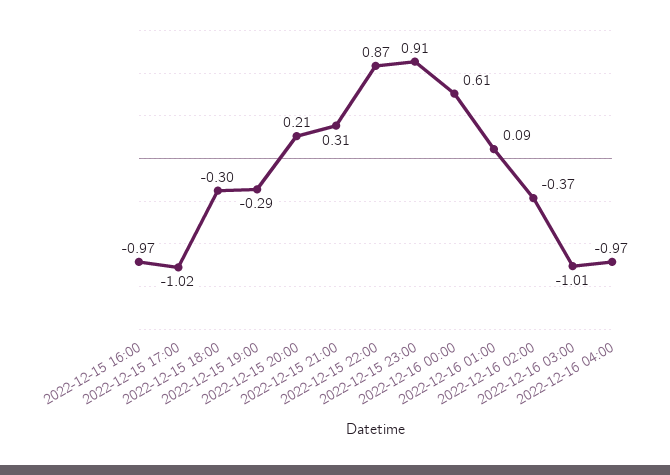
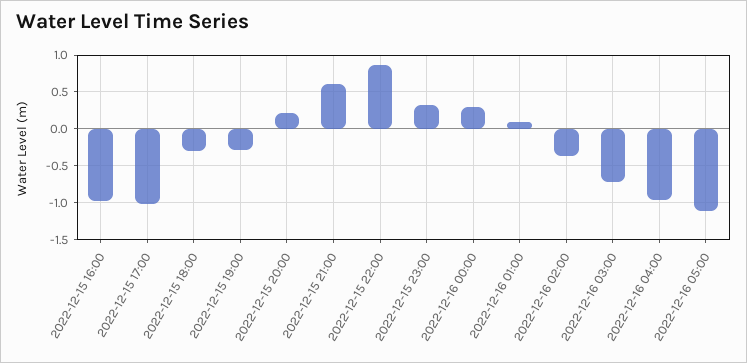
2022-12-15 21:00: 0.31 -> 0.6
2022-12-15 23:00: 0.91 -> 0.3
2022-12-16 00:00: 0.61 -> 0.3
2022-12-16 03:00: -1.01 -> -0.7
2022-12-16 05:00: none -> -1.1

